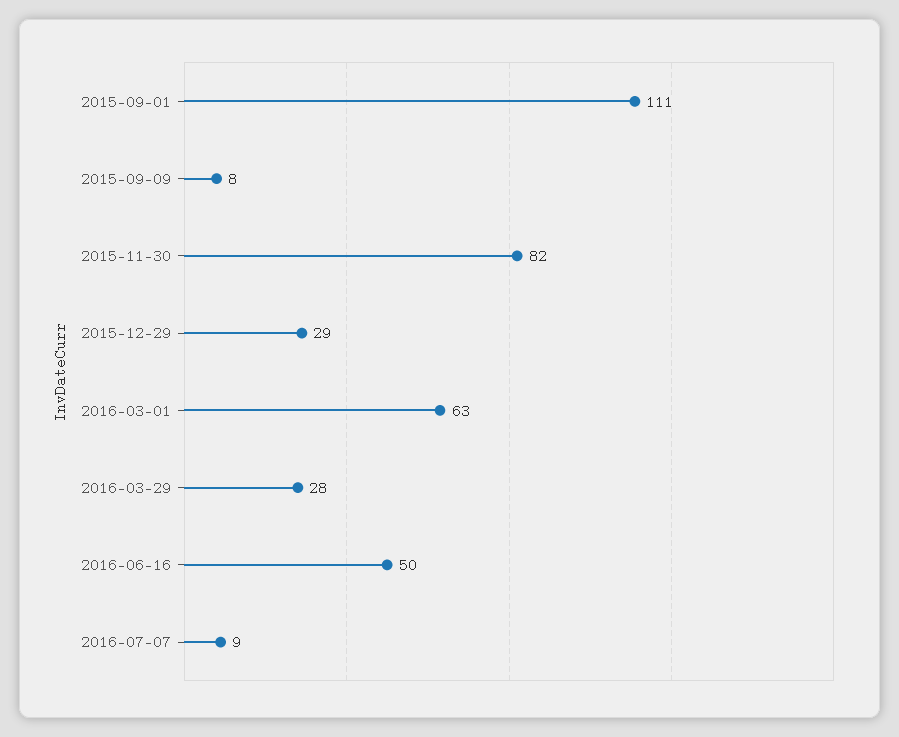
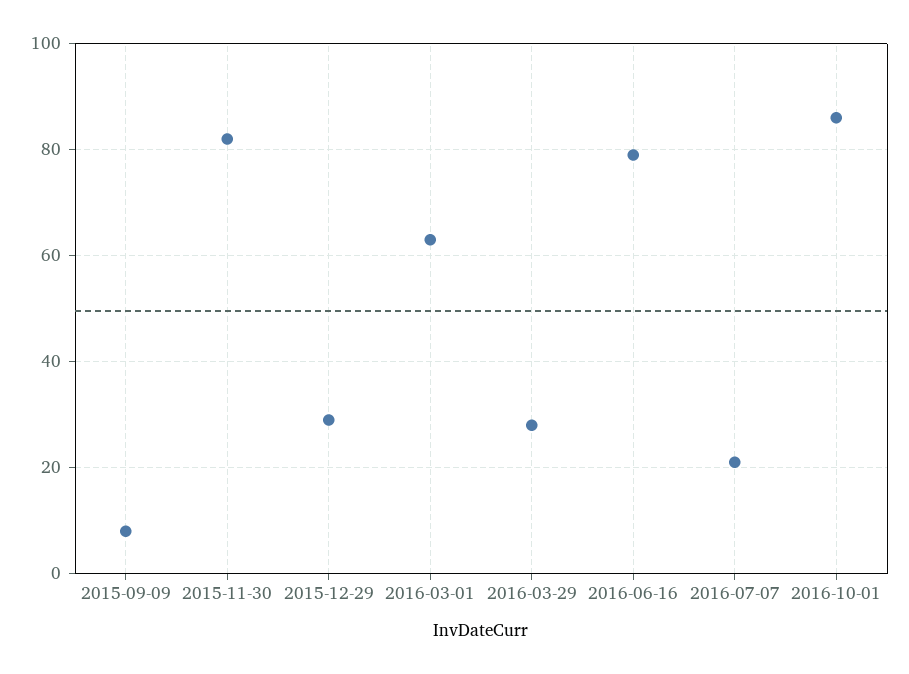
2015-09-01: 111 -> none
2016-06-16: 50 -> 80
2016-07-07: 9 -> 20
2016-10-01: none -> 85

